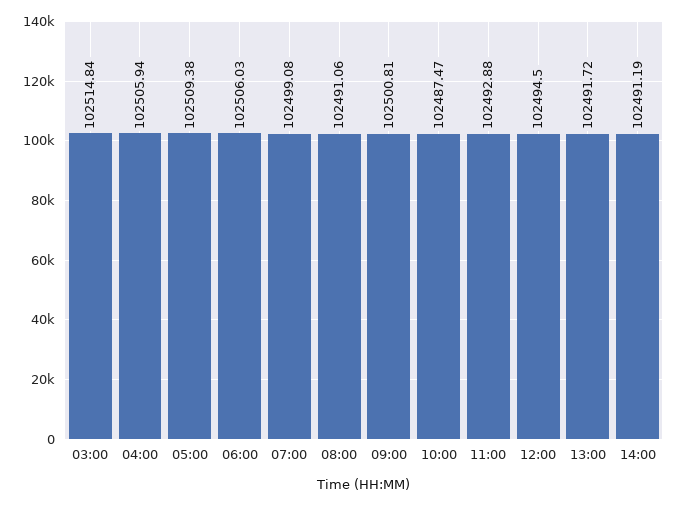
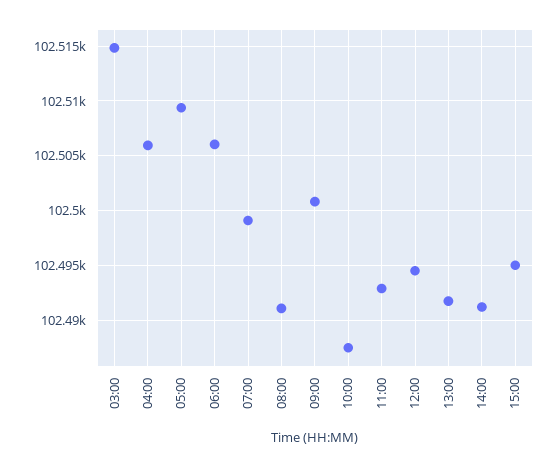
15:00: none -> 102495

